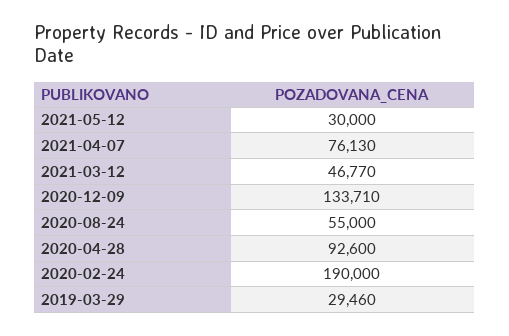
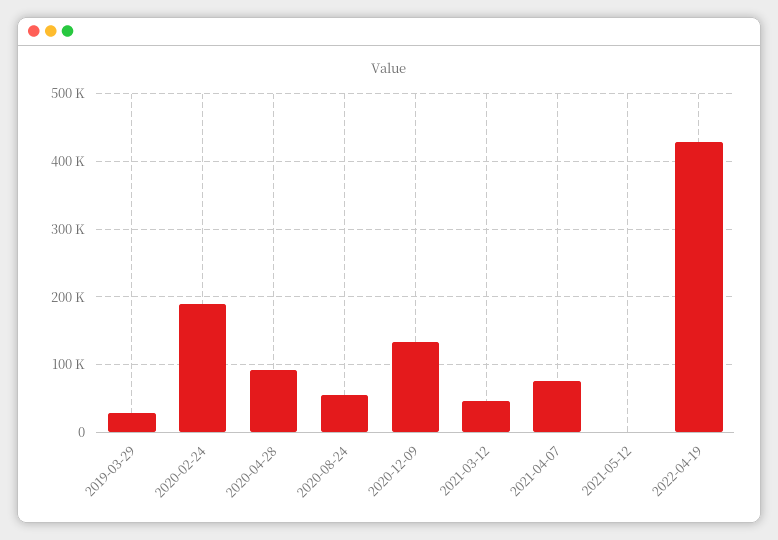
2021-05-12: 30000 -> 0
2022-04-19: none -> 430000

